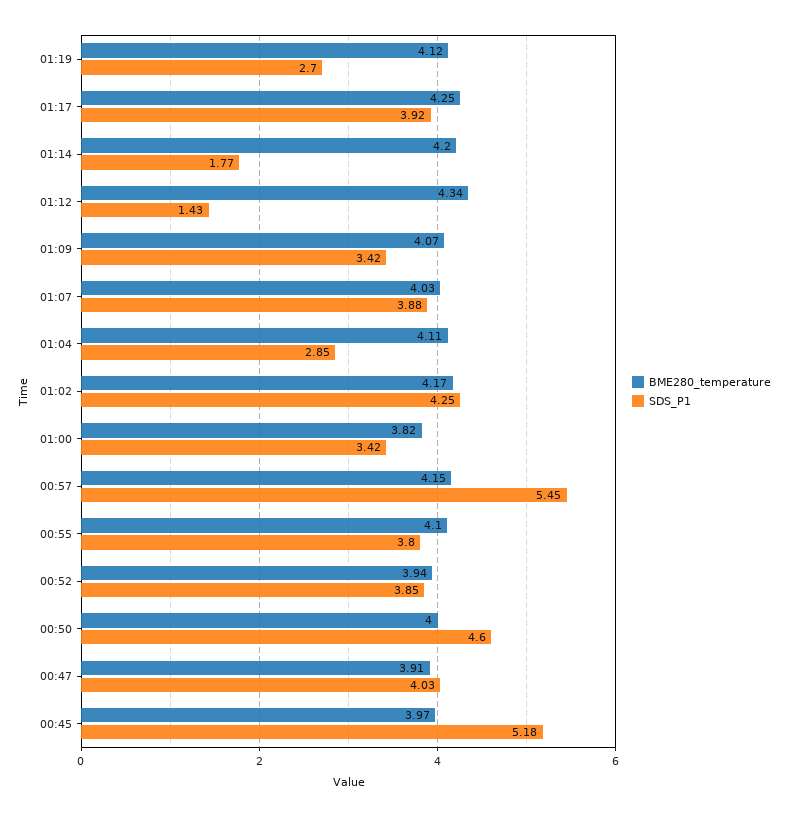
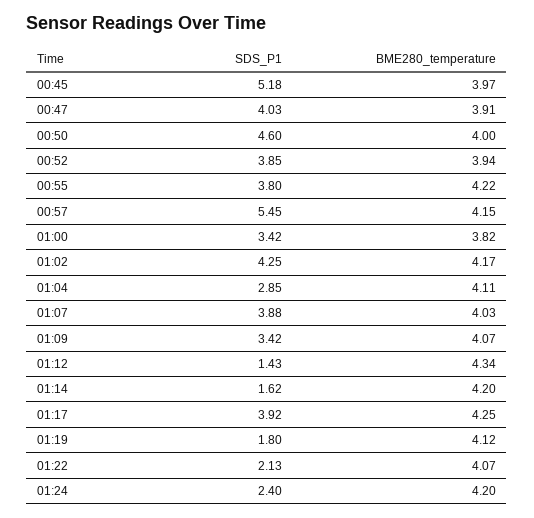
SDS_P1, 01:19: 2.7 -> 1.8
SDS_P1, 01:14: 1.77 -> 1.62
BME280_temperature, 00:55: 4.1 -> 4.22
SDS_P1, 01:22: none -> 2.13
BME280_temperature, 01:22: none -> 4.07
SDS_P1, 01:24: none -> 2.4
BME280_temperature, 01:24: none -> 4.2

